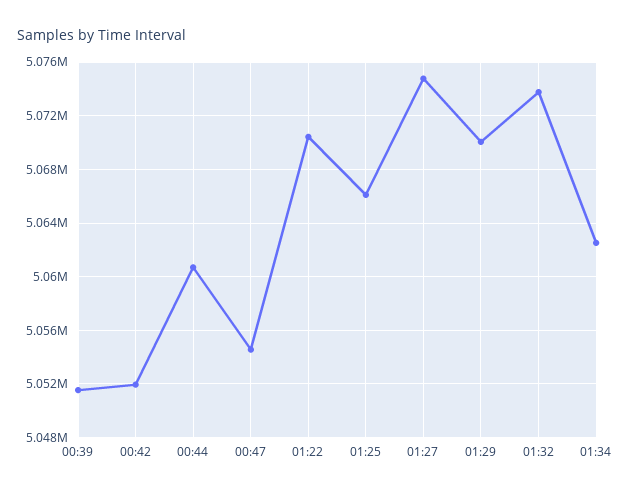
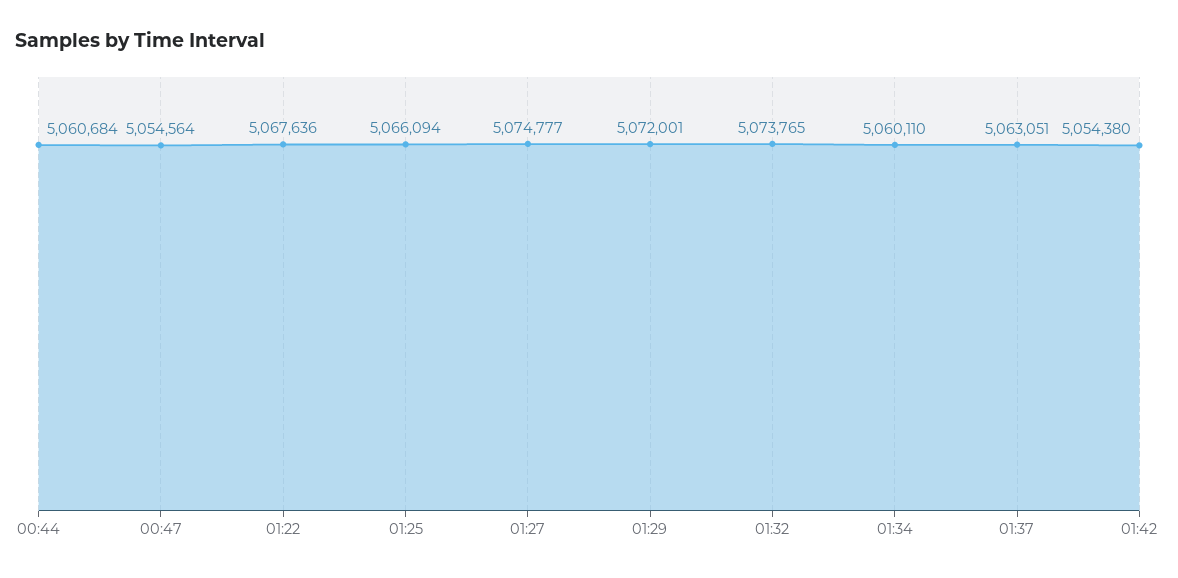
00:39: 5051500 -> none
00:42: 5052000 -> none
01:22: 5070500 -> 5067636
01:29: 5070000 -> 5072001
01:34: 5062500 -> 5060110
01:37: none -> 5063051
01:42: none -> 5054380

